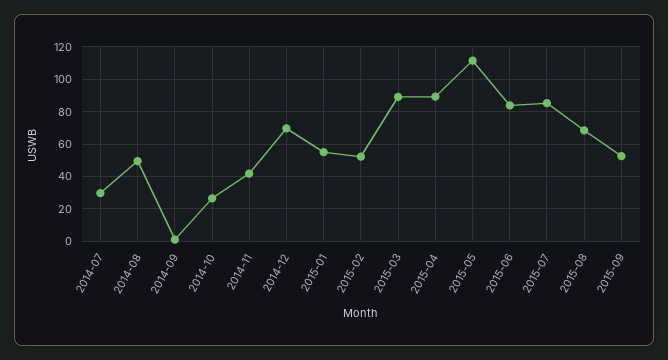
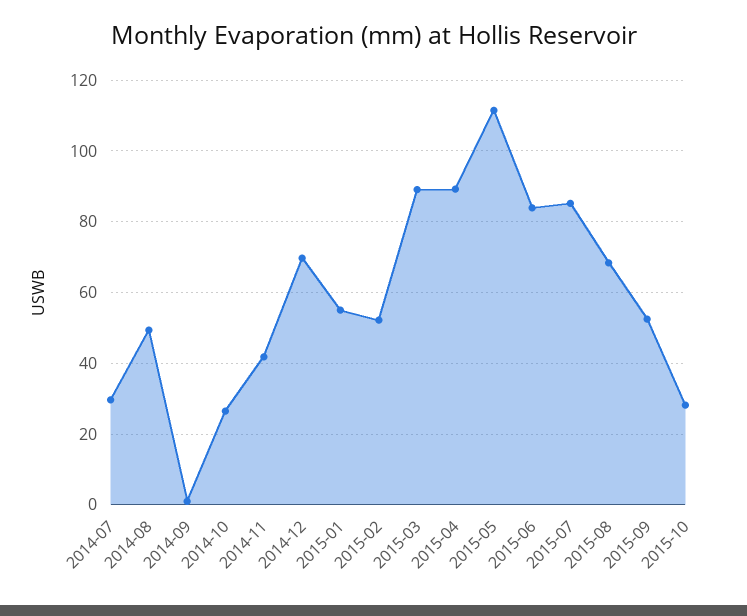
2015-10: none -> 28

